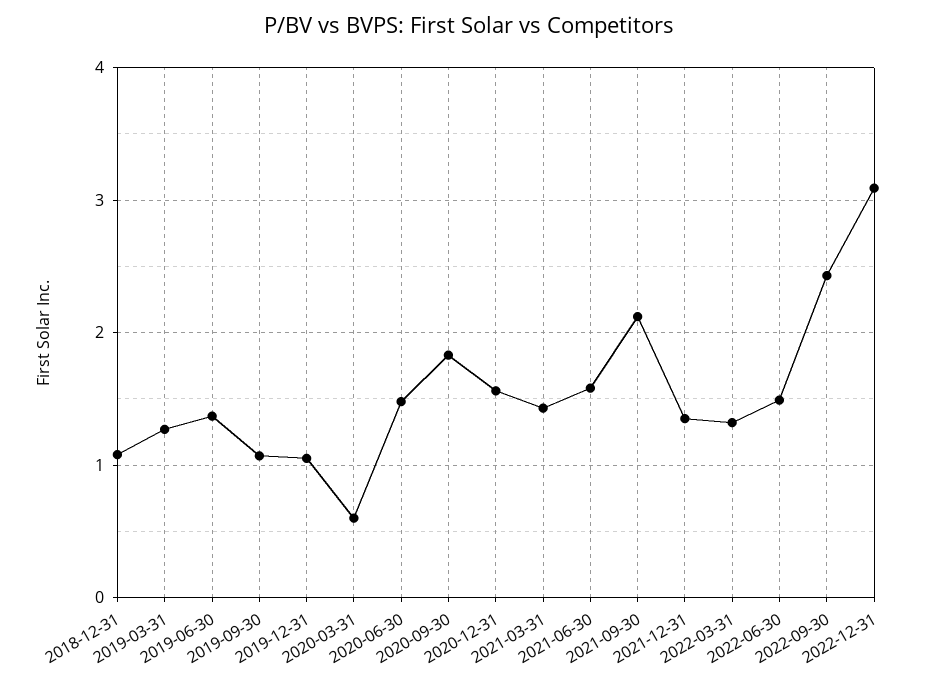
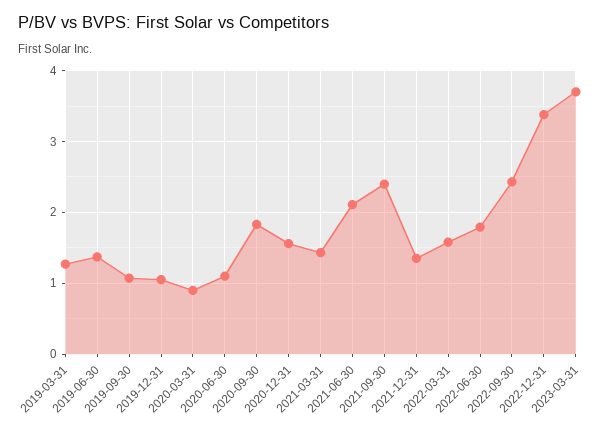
2018-12-31: 1.1 -> none
2020-03-31: 0.6 -> 0.9
2020-06-30: 1.5 -> 1.1
2021-06-30: 1.6 -> 2.1
2021-09-30: 2.1 -> 2.4
2022-03-31: 1.3 -> 1.6
2022-06-30: 1.5 -> 1.8
2022-12-31: 3.1 -> 3.4
2023-03-31: none -> 3.7

